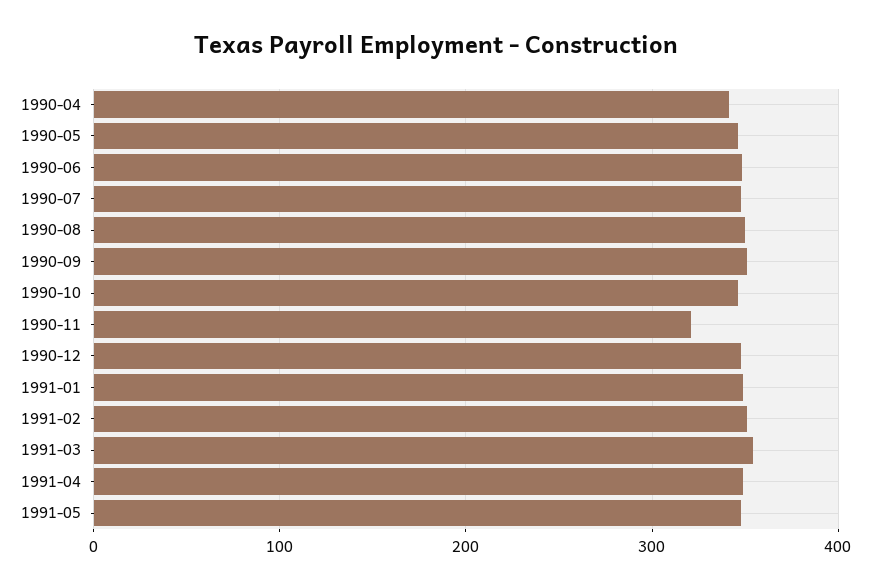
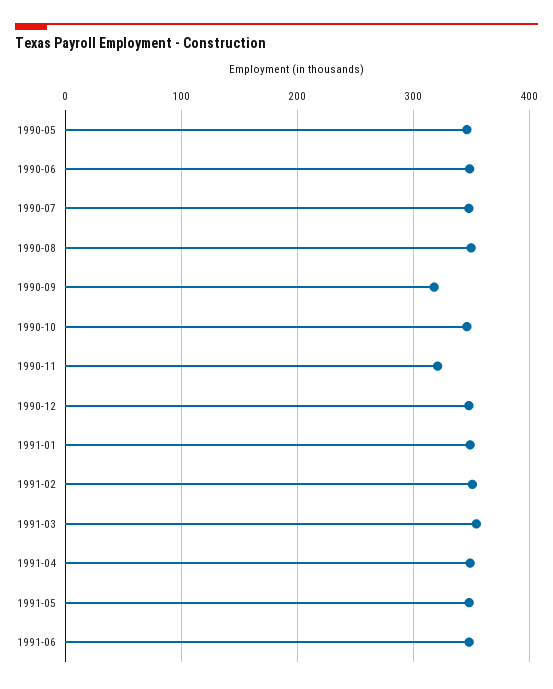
1990-04: 340 -> none
1990-09: 350 -> 320
1991-06: none -> 350

